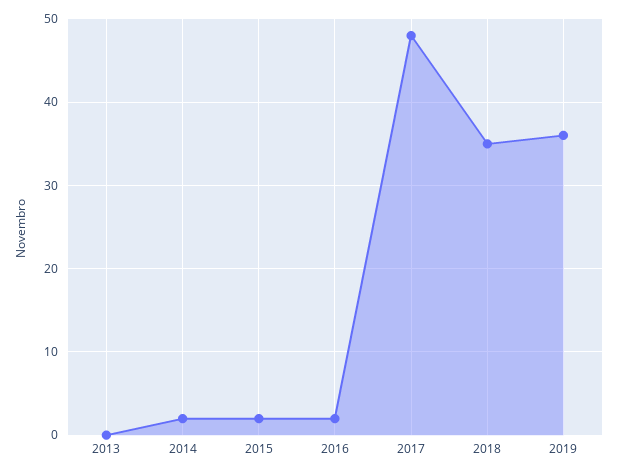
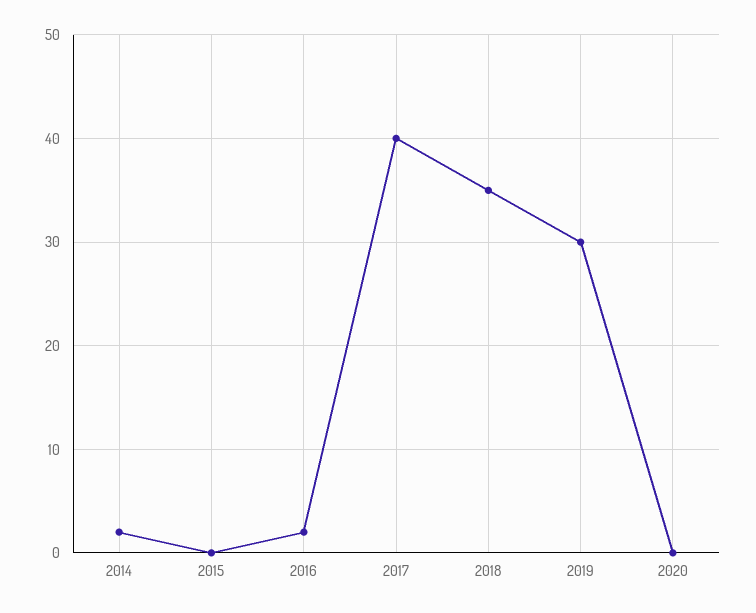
2013: 0 -> none
2015: 2 -> 0
2017: 48 -> 40
2019: 36 -> 30
2020: none -> 0

